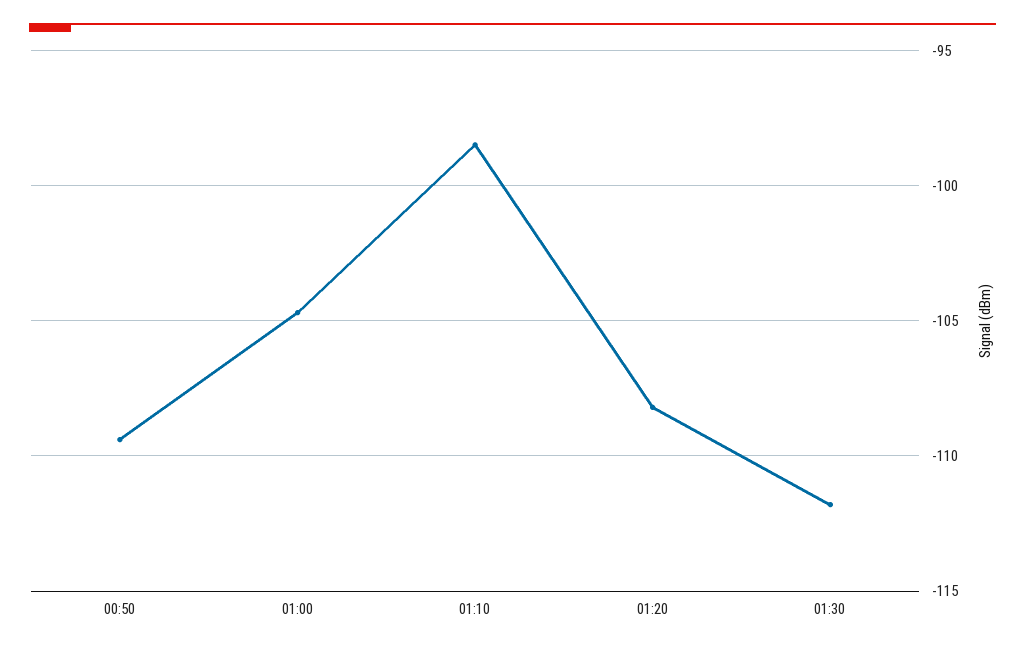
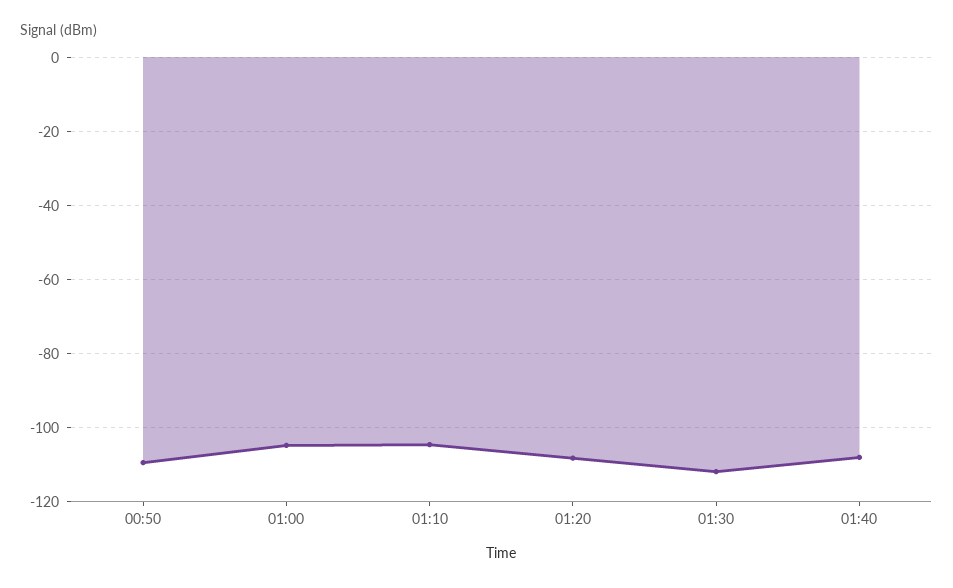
01:10: -98.5 -> -104
01:40: none -> -108

